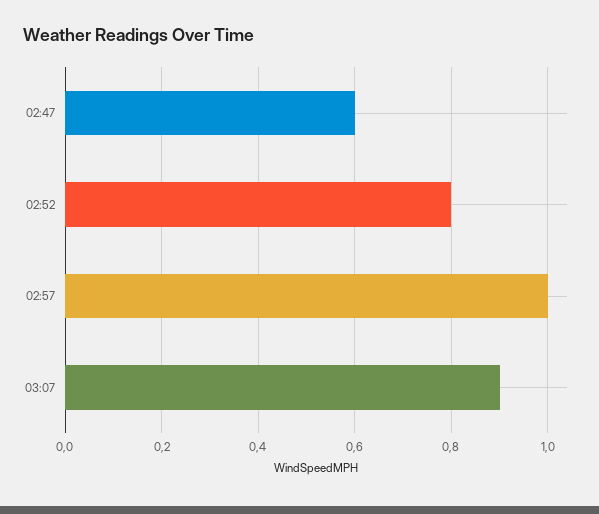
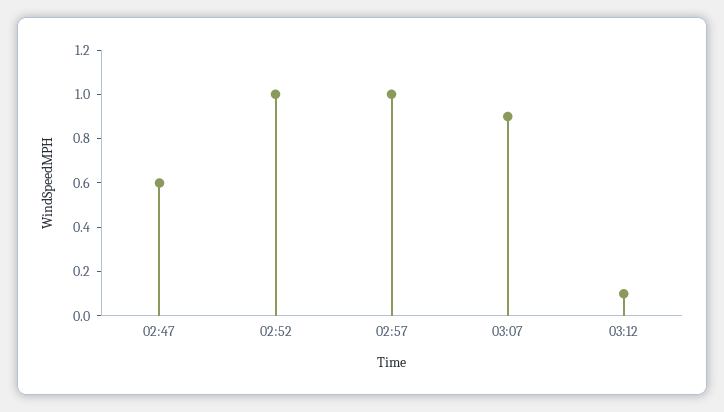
02:52: 0.8 -> 1
03:12: none -> 0.1

